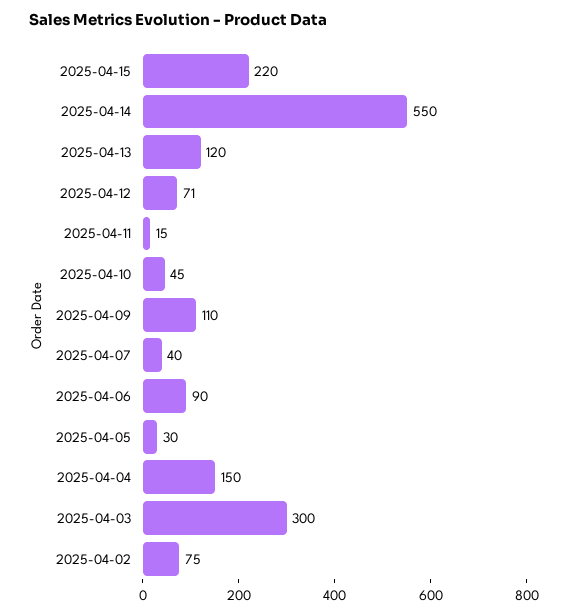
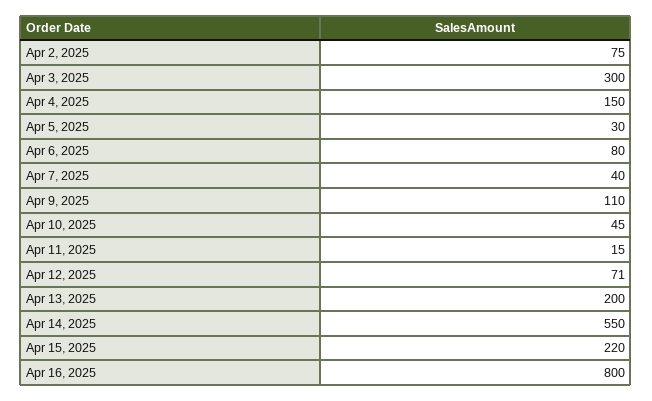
2025-04-13: 120 -> 200
2025-04-06: 90 -> 80
Apr 16, 2025: none -> 800

